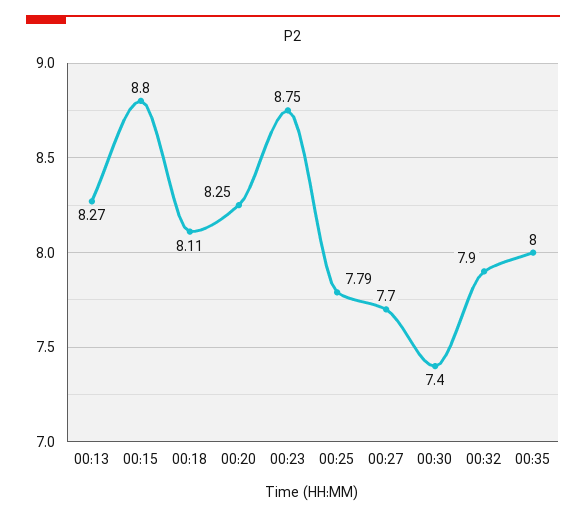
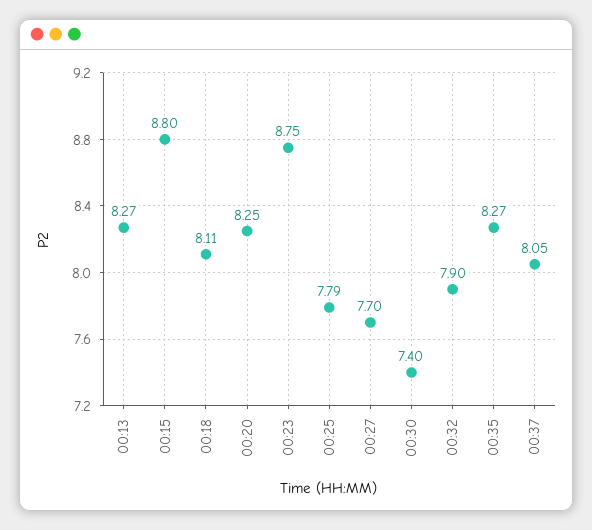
00:35: 8 -> 8.27
00:37: none -> 8.05

